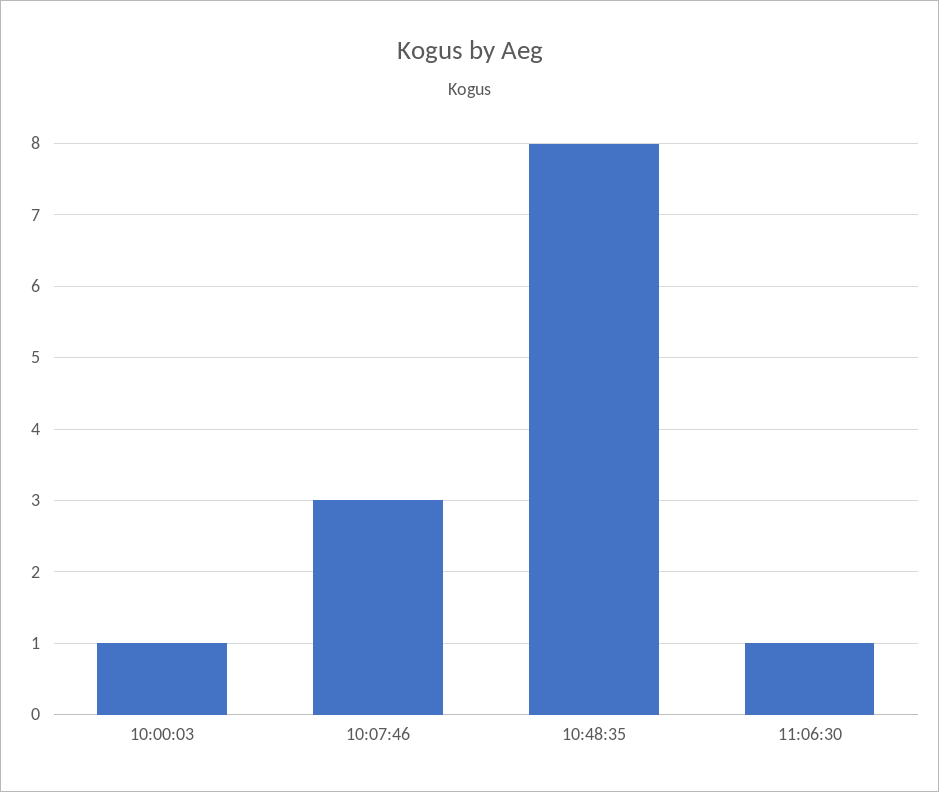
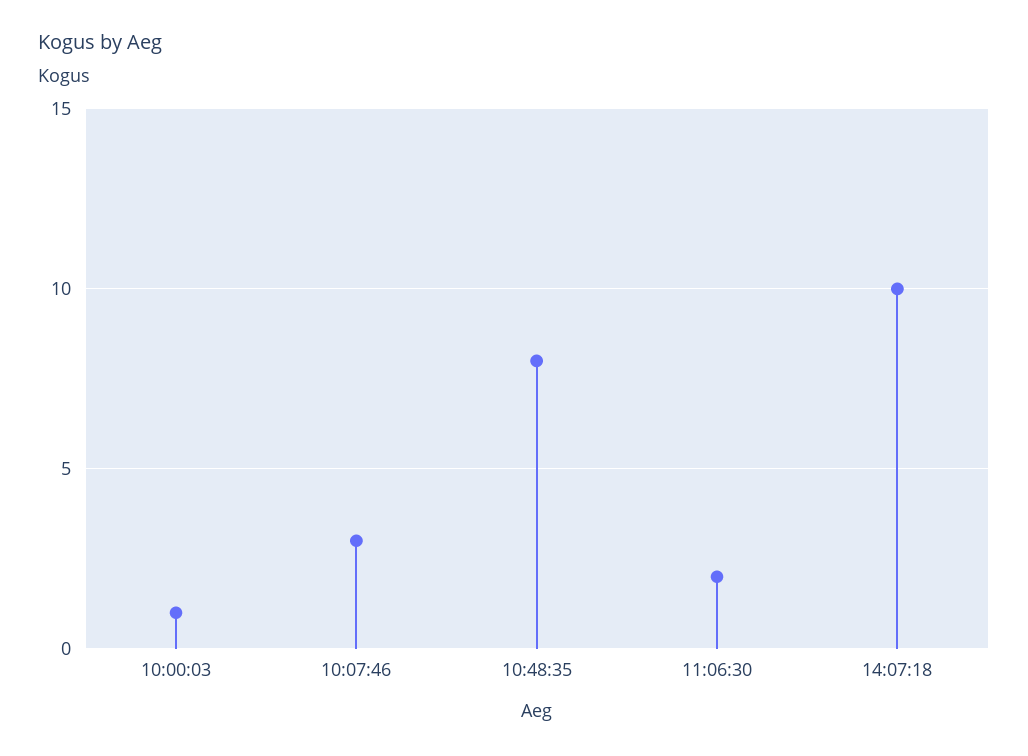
11:06:30: 1 -> 2
14:07:18: none -> 10

